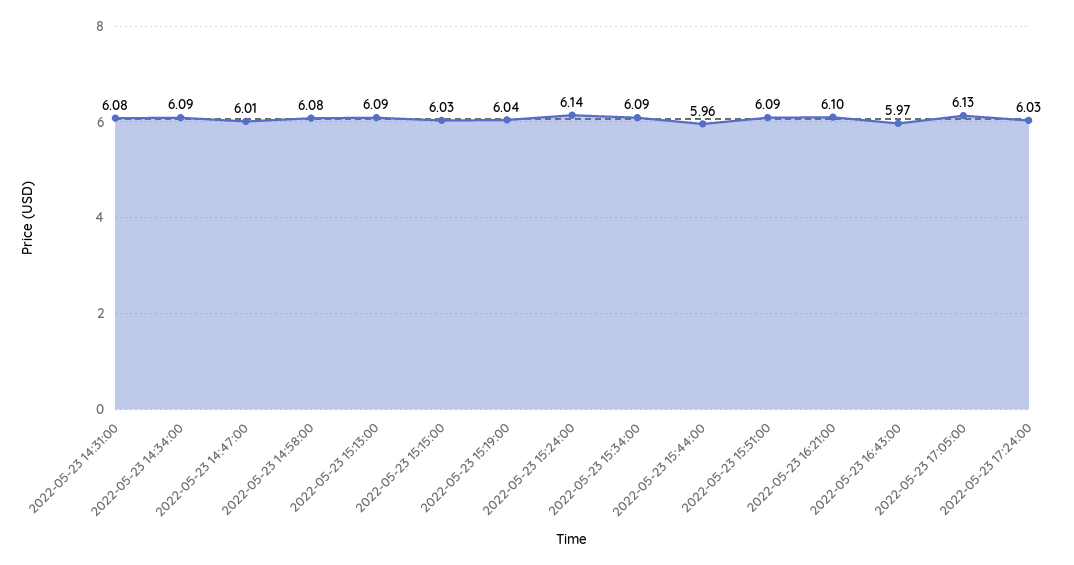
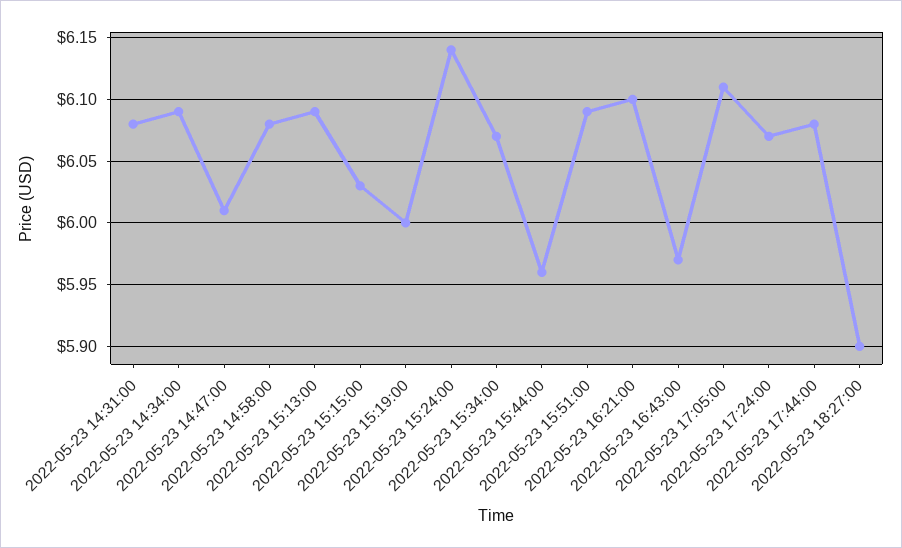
2022-05-23 15:19:00: 6.04 -> 6
2022-05-23 15:34:00: 6.09 -> 6.07
2022-05-23 17:05:00: 6.13 -> 6.11
2022-05-23 17:24:00: 6.03 -> 6.07
2022-05-23 17:44:00: none -> 6.08
2022-05-23 18:27:00: none -> 5.9

